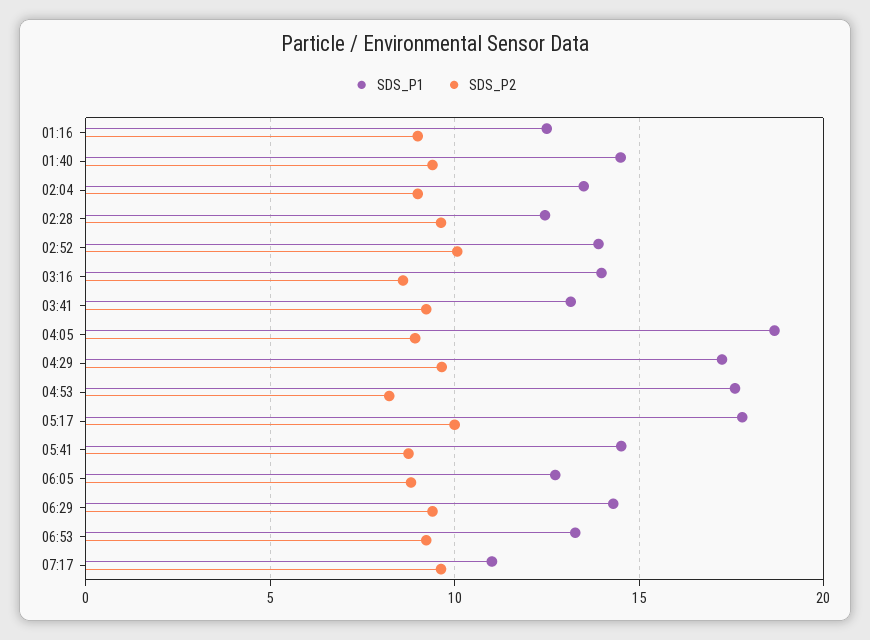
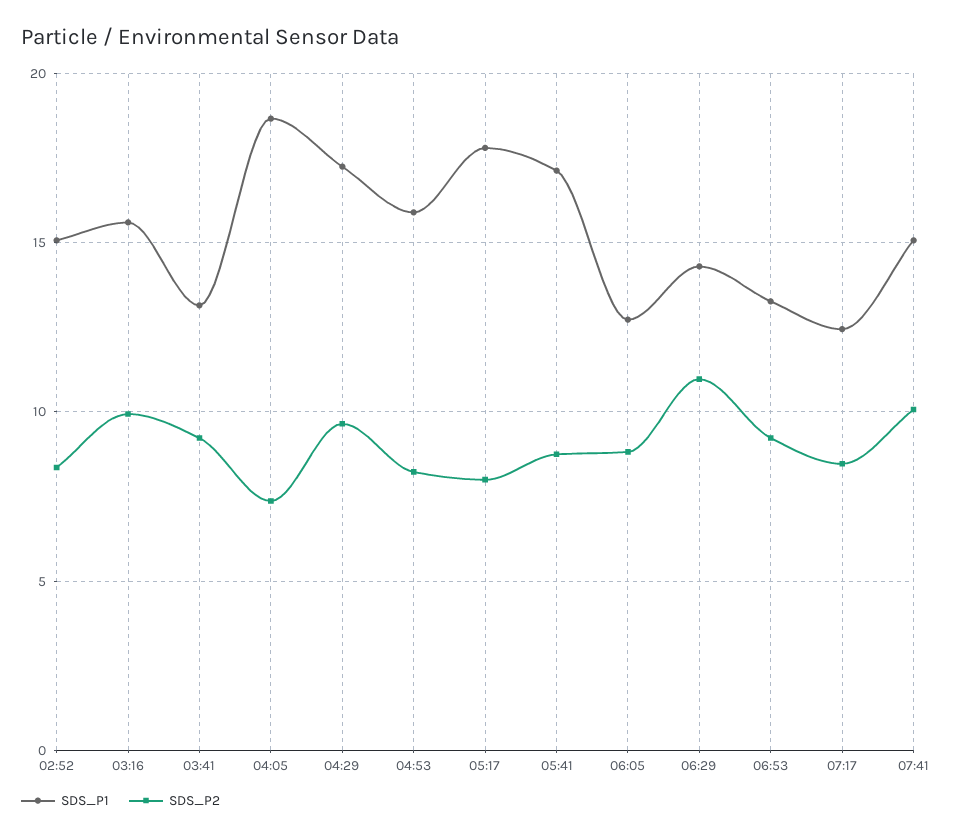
SDS_P1, 01:16: 12.5 -> none
SDS_P2, 01:16: 9 -> none
SDS_P1, 01:40: 14.5 -> none
SDS_P2, 01:40: 9.5 -> none
SDS_P1, 02:04: 13.5 -> none
SDS_P2, 02:04: 9 -> none
SDS_P1, 02:28: 12.5 -> none
SDS_P2, 02:28: 9.5 -> none
SDS_P1, 02:52: 14 -> 15
SDS_P2, 02:52: 10 -> 8.5
SDS_P1, 03:16: 14 -> 15.5
SDS_P2, 03:16: 8.5 -> 10
SDS_P2, 04:05: 9 -> 7.5
SDS_P1, 04:53: 17.5 -> 16
SDS_P2, 05:17: 10 -> 8
SDS_P1, 05:41: 14.5 -> 17
SDS_P2, 06:29: 9.5 -> 11
SDS_P1, 07:17: 11 -> 12.5
SDS_P2, 07:17: 9.5 -> 8.5
SDS_P1, 07:41: none -> 15
SDS_P2, 07:41: none -> 10

